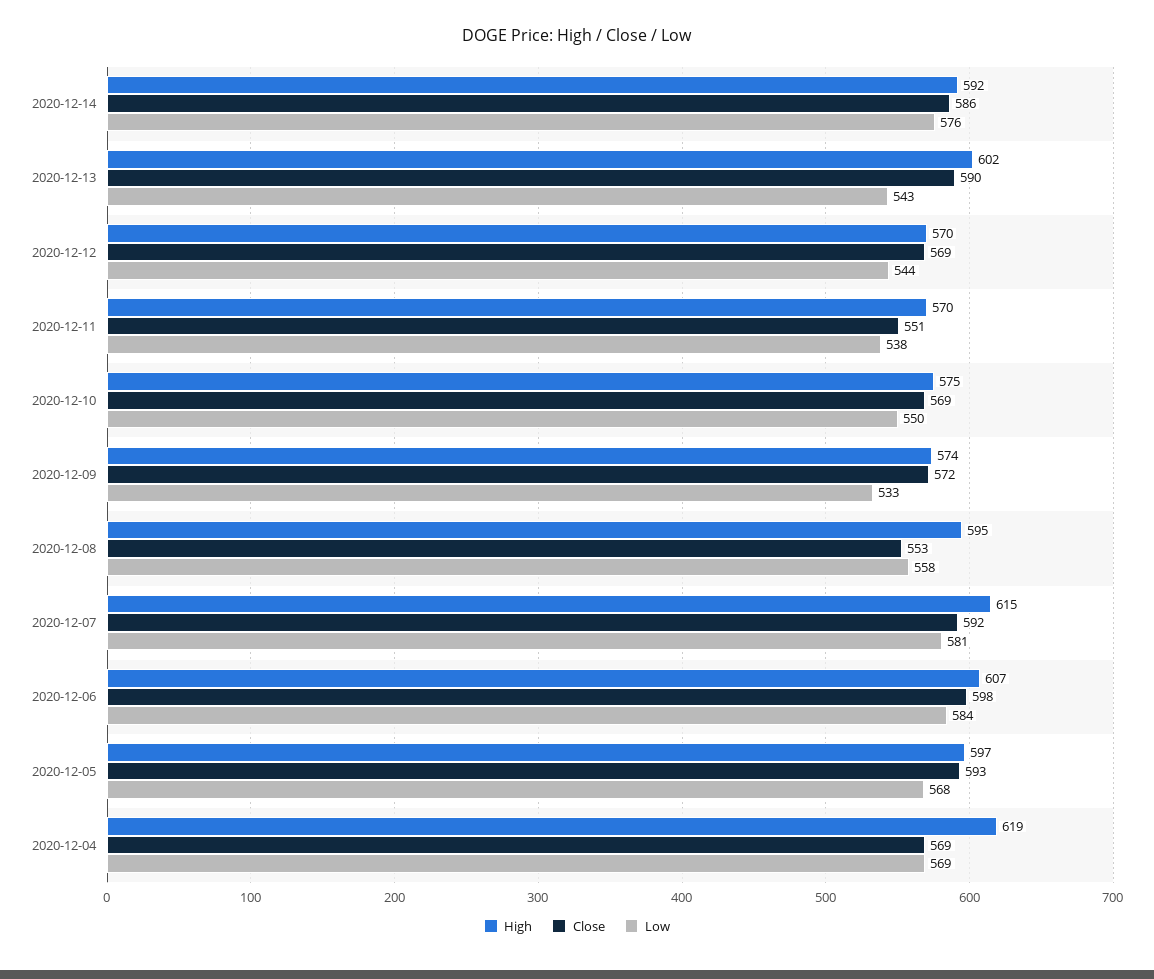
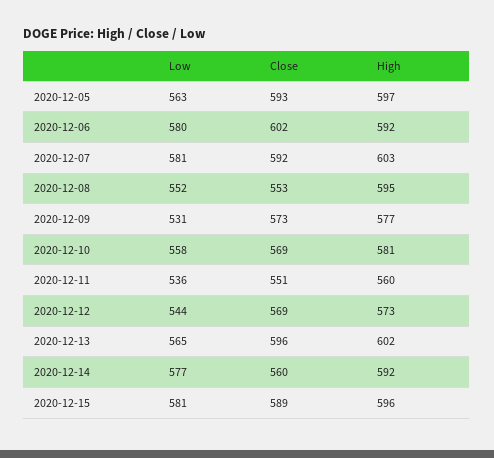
Close, 2020-12-14: 586 -> 560
Low, 2020-12-14: 576 -> 577
Close, 2020-12-13: 590 -> 596
Low, 2020-12-13: 543 -> 565
High, 2020-12-12: 570 -> 573
High, 2020-12-11: 570 -> 560
Low, 2020-12-11: 538 -> 536
High, 2020-12-10: 575 -> 581
Low, 2020-12-10: 550 -> 558
High, 2020-12-09: 574 -> 577
Close, 2020-12-09: 572 -> 573
Low, 2020-12-09: 533 -> 531
Low, 2020-12-08: 558 -> 552
High, 2020-12-07: 615 -> 603
High, 2020-12-06: 607 -> 592
Close, 2020-12-06: 598 -> 602
Low, 2020-12-06: 584 -> 580
Low, 2020-12-05: 568 -> 563
High, 2020-12-04: 619 -> none
Close, 2020-12-04: 569 -> none
Low, 2020-12-04: 569 -> none
Low, 2020-12-15: none -> 581
Close, 2020-12-15: none -> 589
High, 2020-12-15: none -> 596

